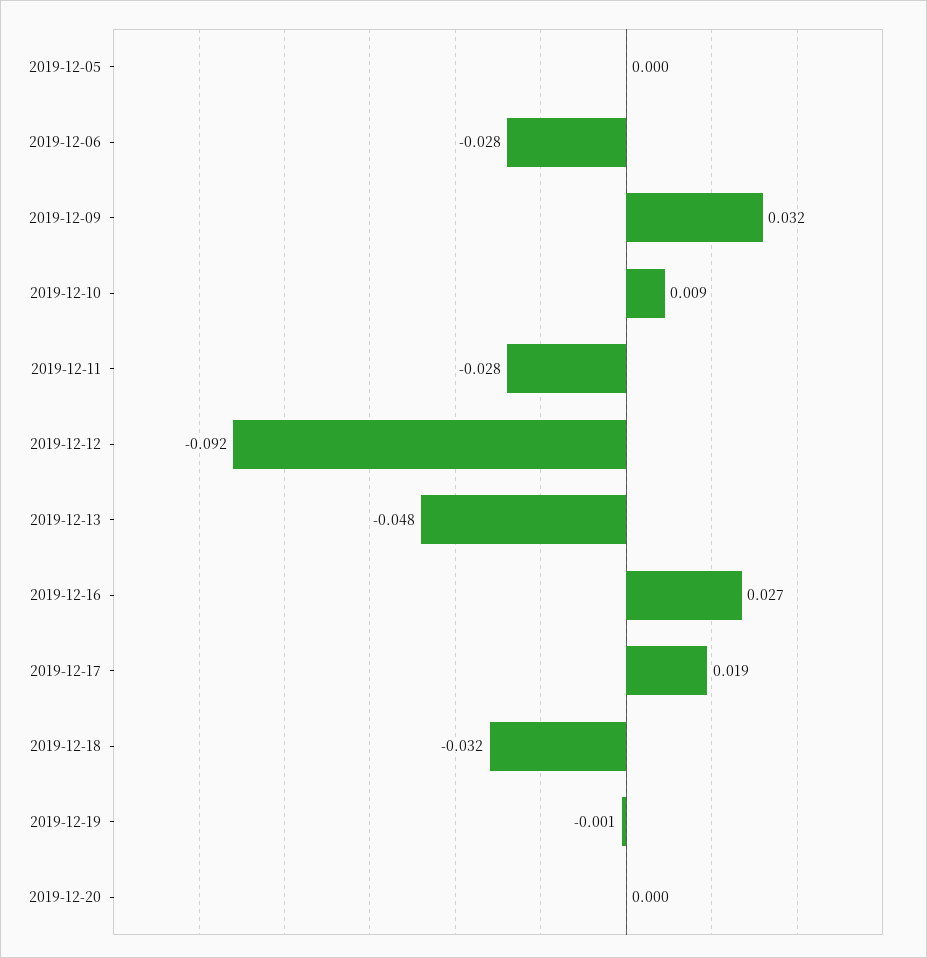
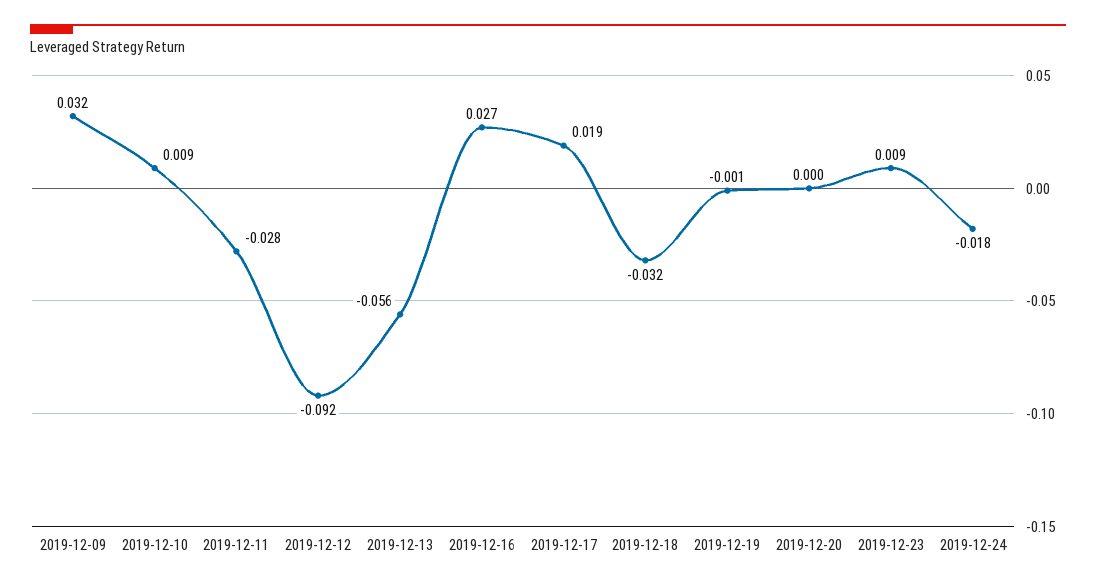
2019-12-05: 0 -> none
2019-12-06: -0.028 -> none
2019-12-13: -0.048 -> -0.056
2019-12-23: none -> 0.009
2019-12-24: none -> -0.018

